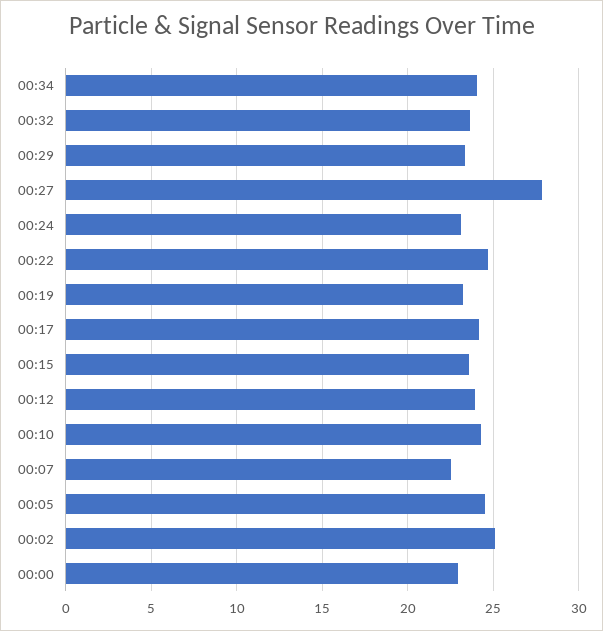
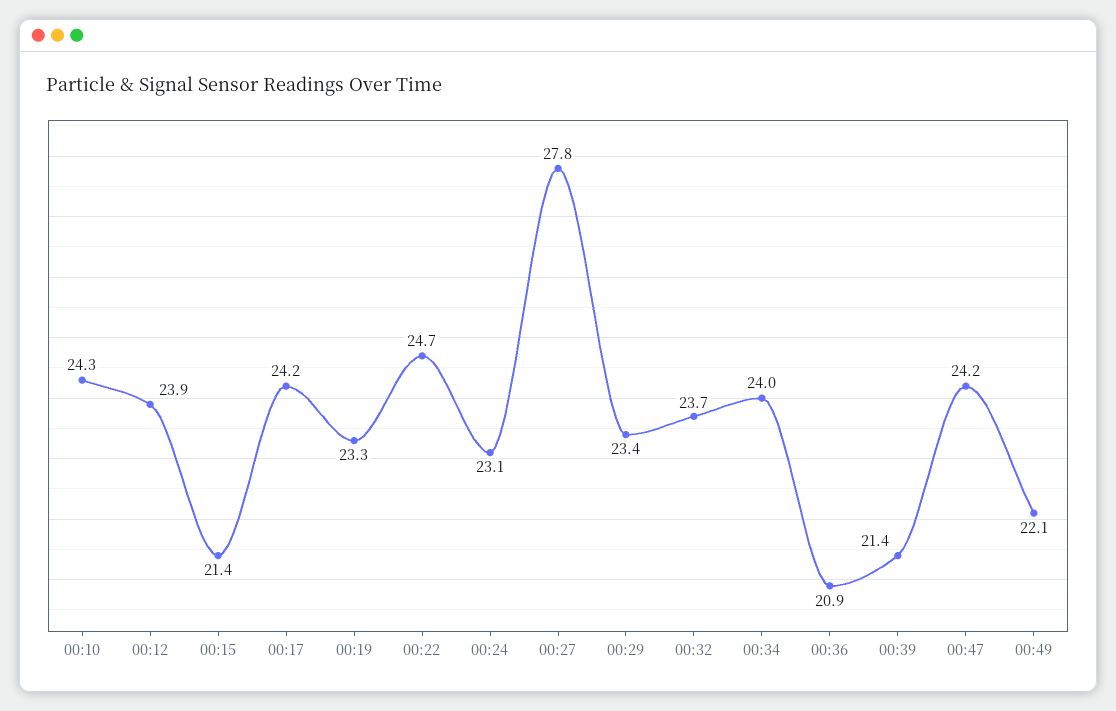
00:15: 23.5 -> 21.4
00:07: 22.5 -> none
00:05: 24.5 -> none
00:02: 25 -> none
00:00: 23 -> none
00:36: none -> 20.9
00:39: none -> 21.4
00:47: none -> 24.2
00:49: none -> 22.1

